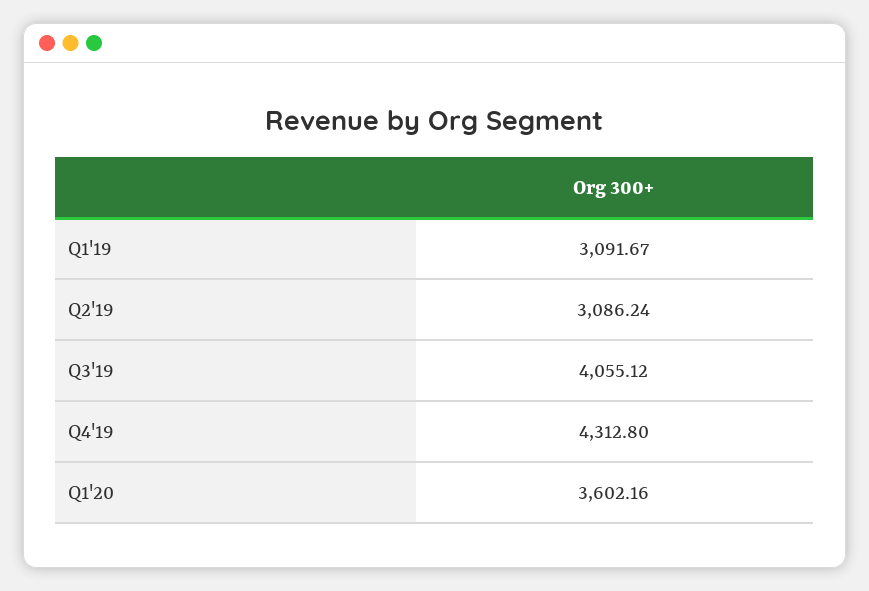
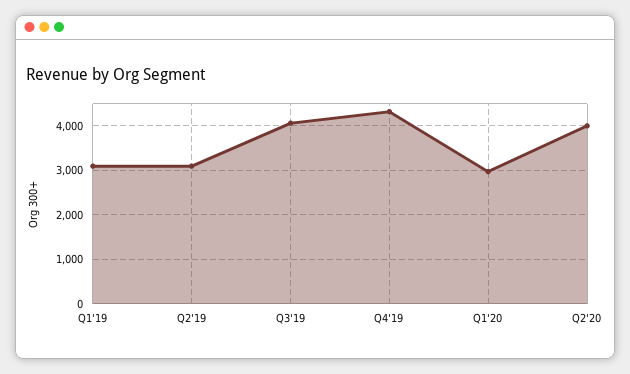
Q1'20: 3602.16 -> 3000
Q2'20: none -> 4000

